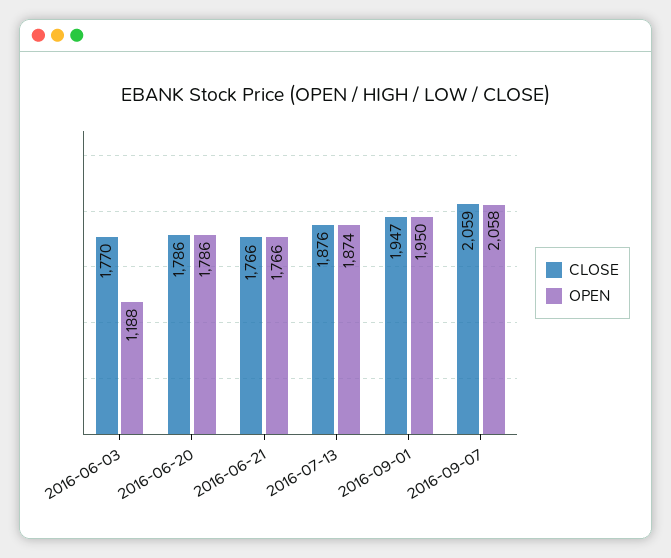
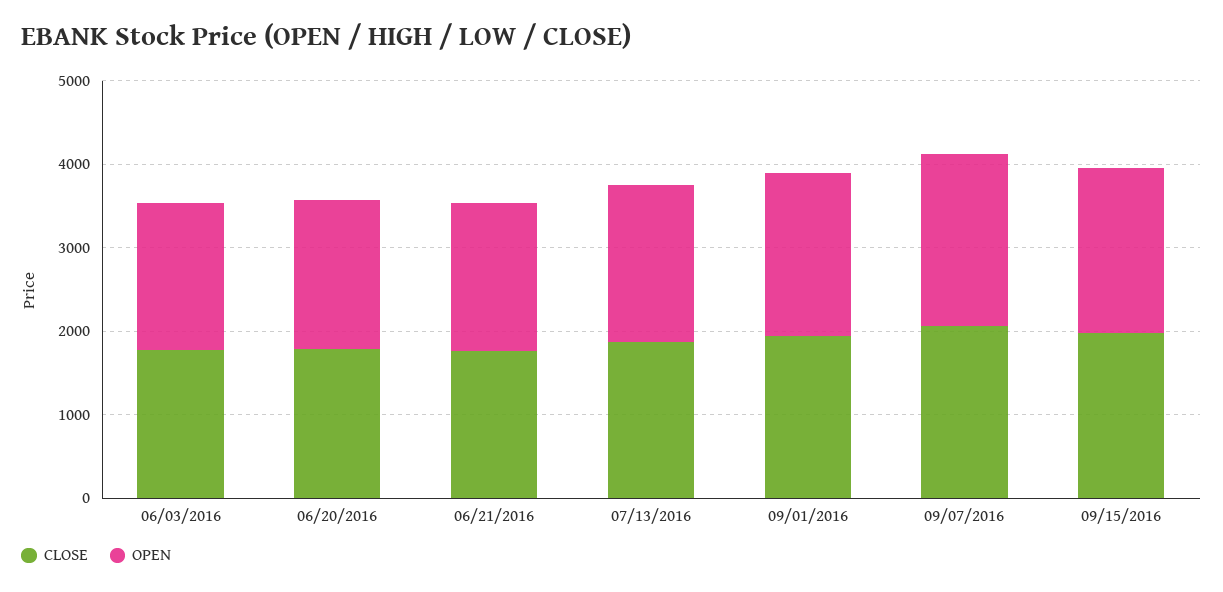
OPEN, 2016-06-03: 1188 -> 1800
CLOSE, 09/15/2016: none -> 2000
OPEN, 09/15/2016: none -> 2000

